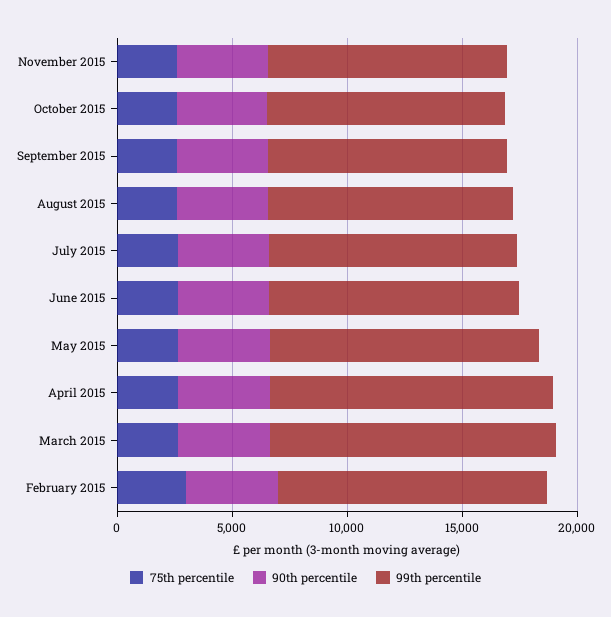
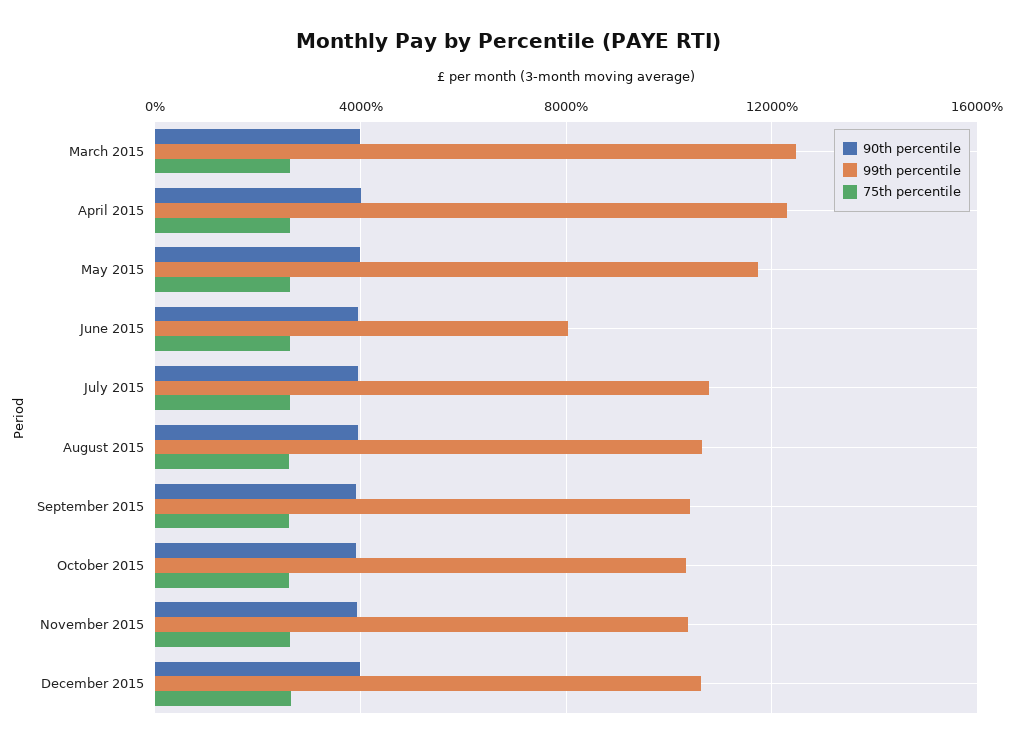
99th percentile, June 2015: 11000 -> 8000
75th percentile, February 2015: 3000 -> none
90th percentile, February 2015: 4000 -> none
99th percentile, February 2015: 12000 -> none
90th percentile, December 2015: none -> 4000
99th percentile, December 2015: none -> 10500
75th percentile, December 2015: none -> 2500

